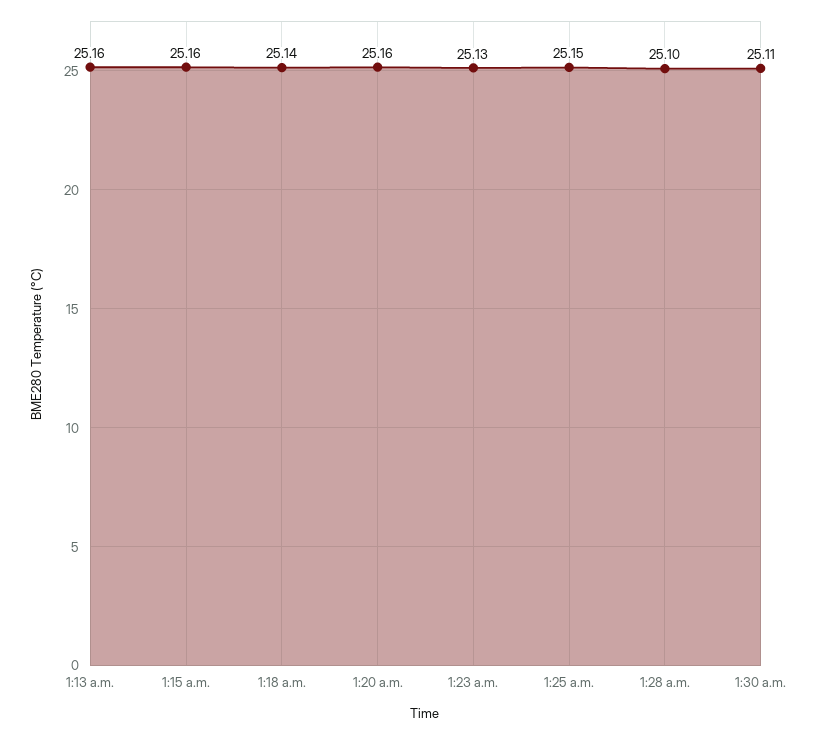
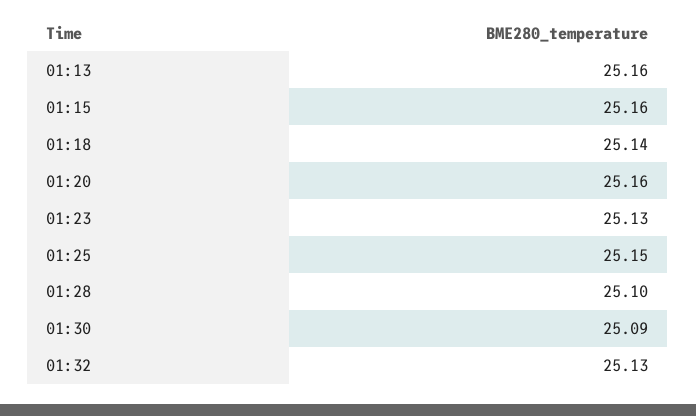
1:30 a.m.: 25.11 -> 25.09
01:32: none -> 25.13

